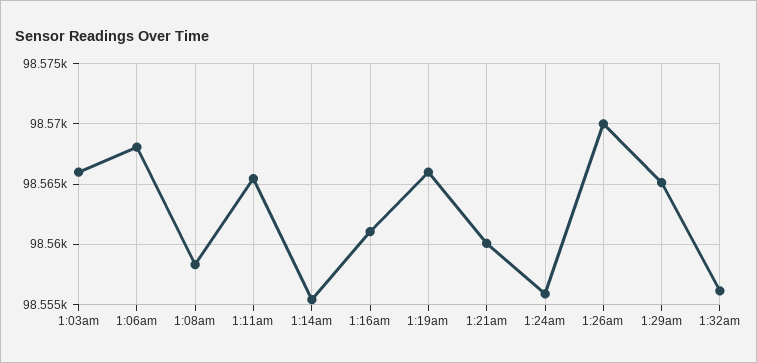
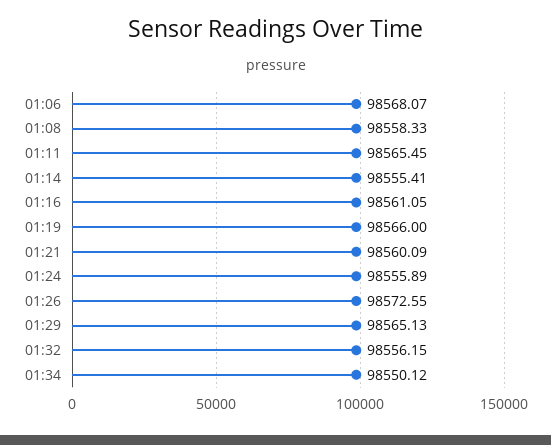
1:03am: 98566 -> none
1:26am: 98570 -> 98572.55
01:34: none -> 98550.12

